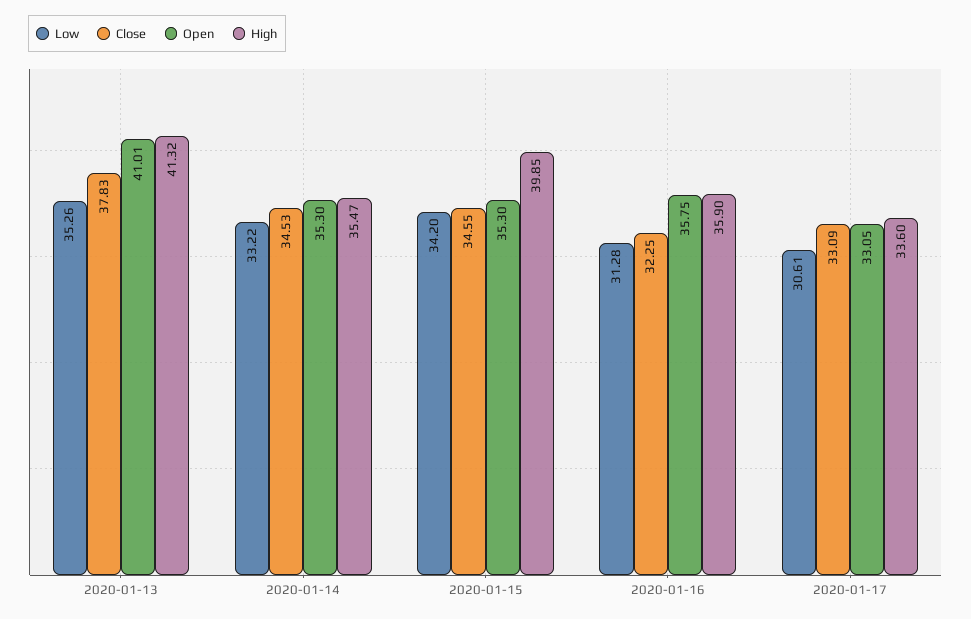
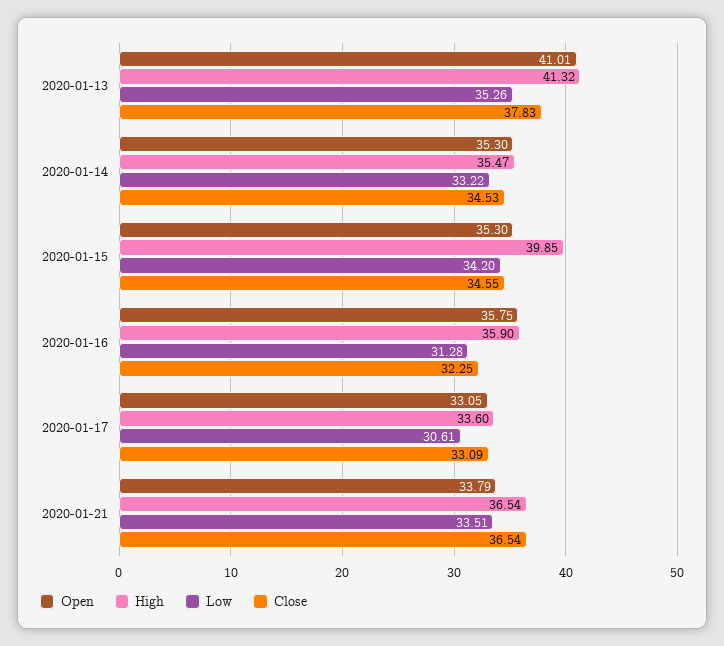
Open, 2020-01-21: none -> 33.79
High, 2020-01-21: none -> 36.54
Low, 2020-01-21: none -> 33.51
Close, 2020-01-21: none -> 36.54

